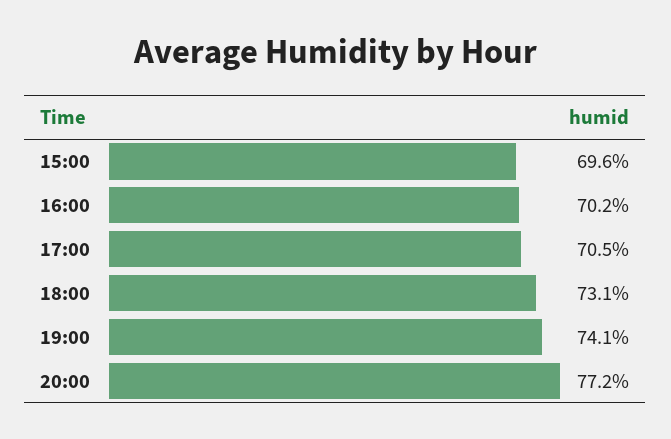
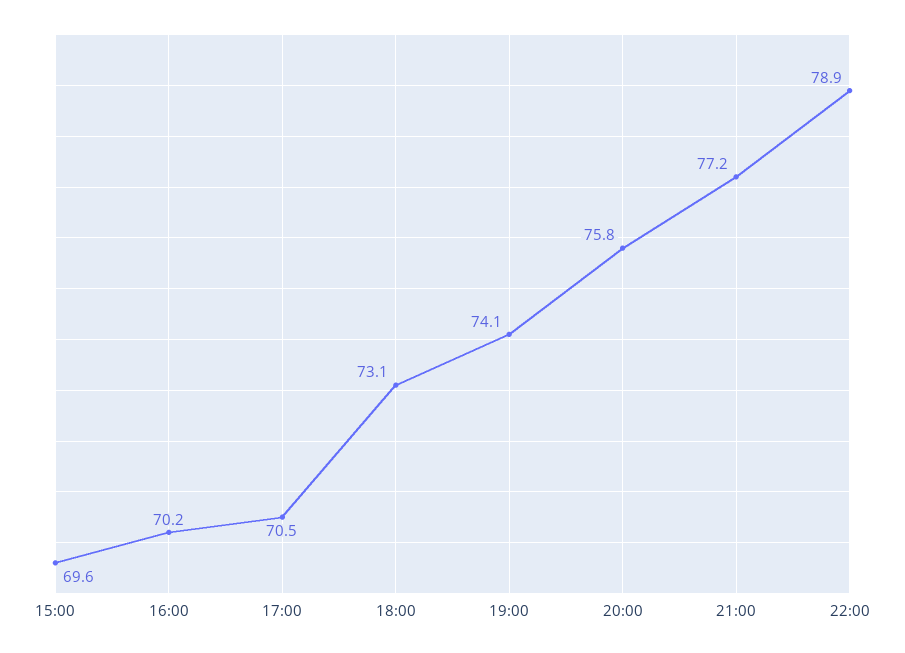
20:00: 77.2 -> 75.8
21:00: none -> 77.2
22:00: none -> 78.9

